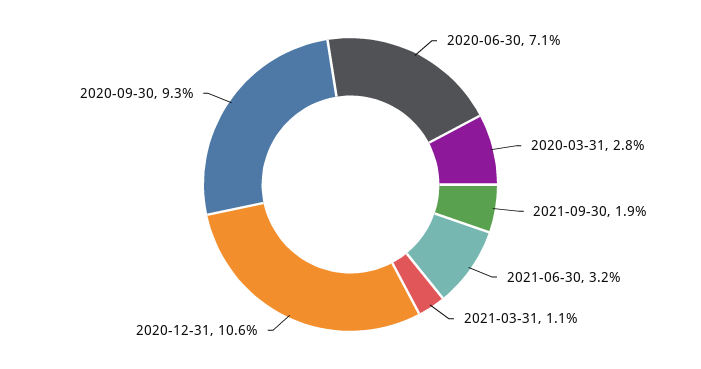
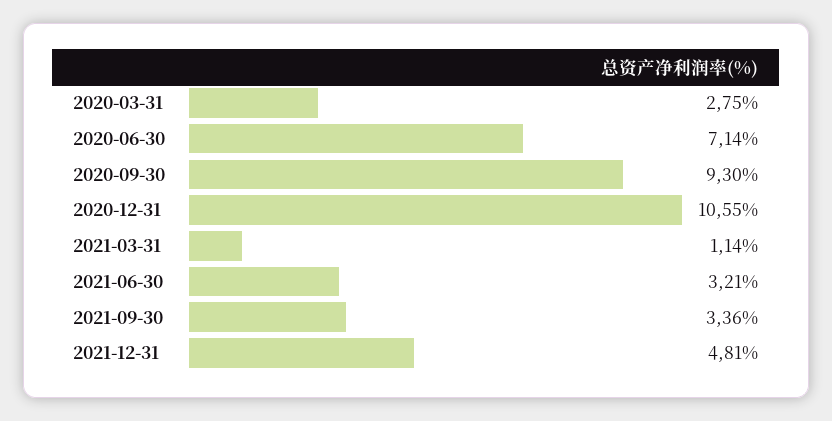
2021-09-30: 1.9 -> 3.36
2021-12-31: none -> 4.81

